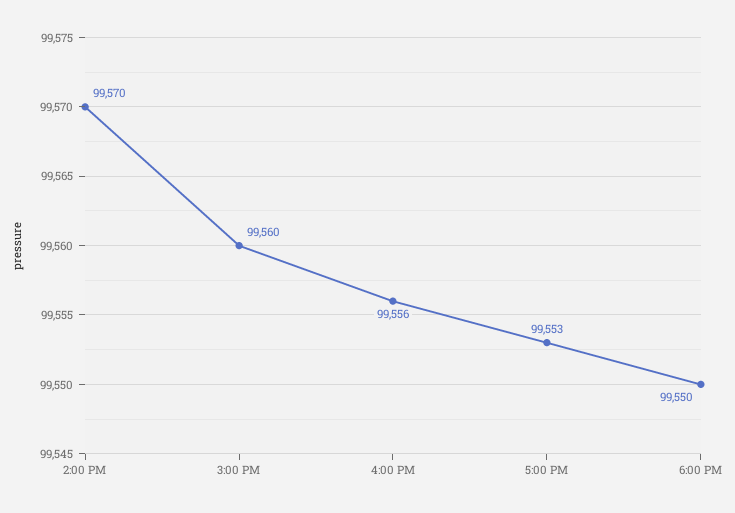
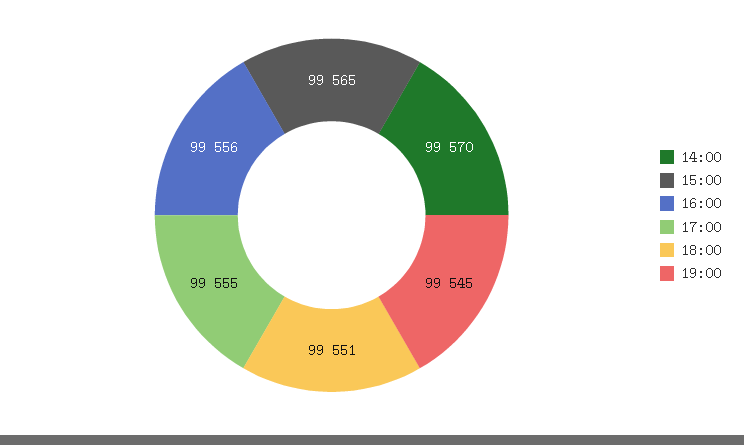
3:00 PM: 99560 -> 99565
5:00 PM: 99553 -> 99555
6:00 PM: 99550 -> 99551
19:00: none -> 99545

